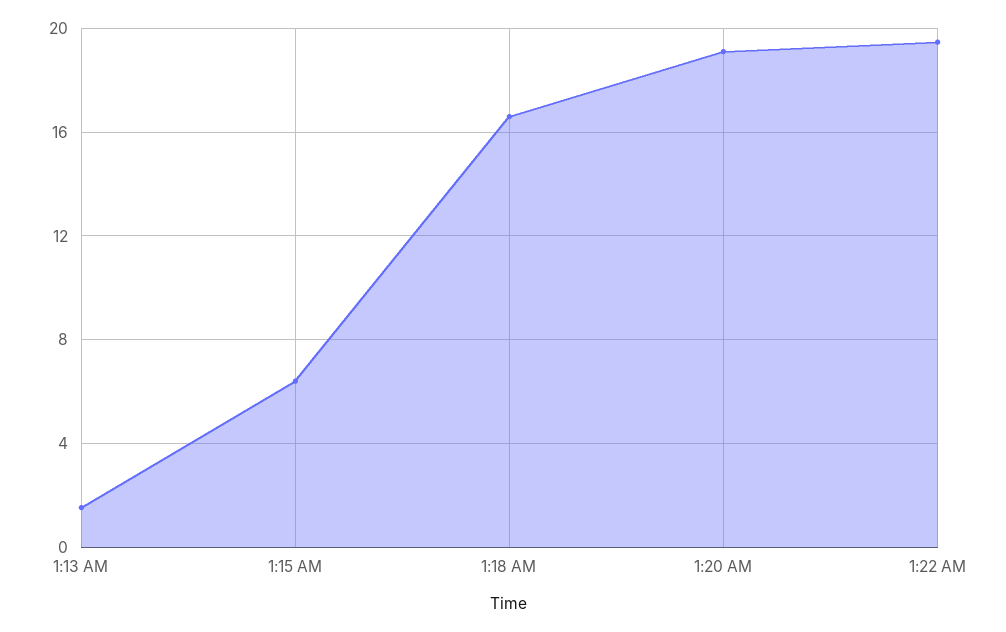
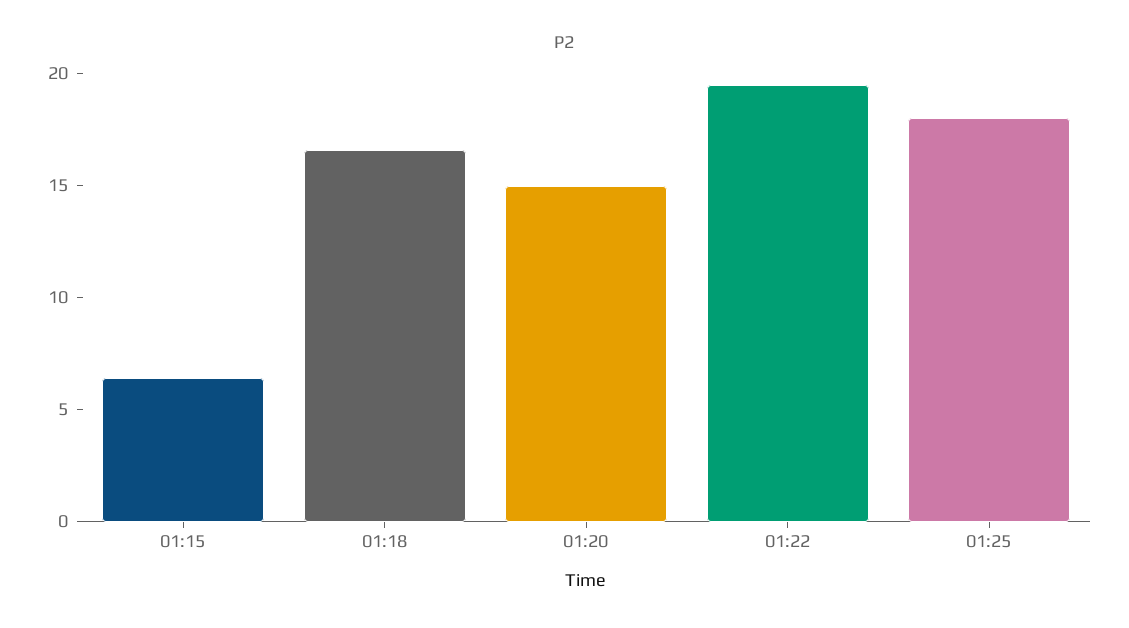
1:13 AM: 1.5 -> none
1:20 AM: 19 -> 15
01:25: none -> 18

